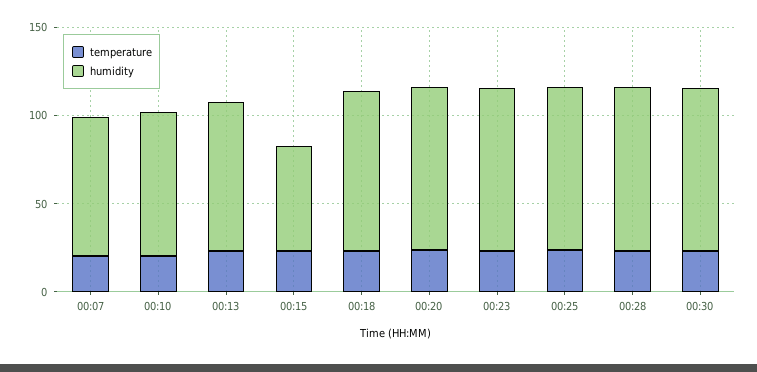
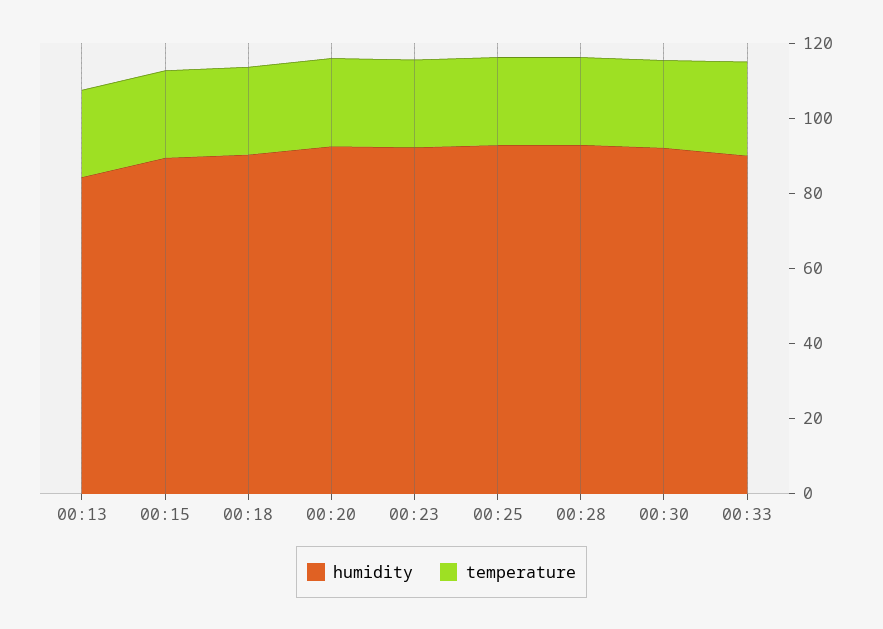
temperature, 00:07: 20 -> none
humidity, 00:07: 80 -> none
temperature, 00:10: 20 -> none
humidity, 00:10: 80 -> none
humidity, 00:15: 60 -> 90
humidity, 00:33: none -> 90
temperature, 00:33: none -> 25

